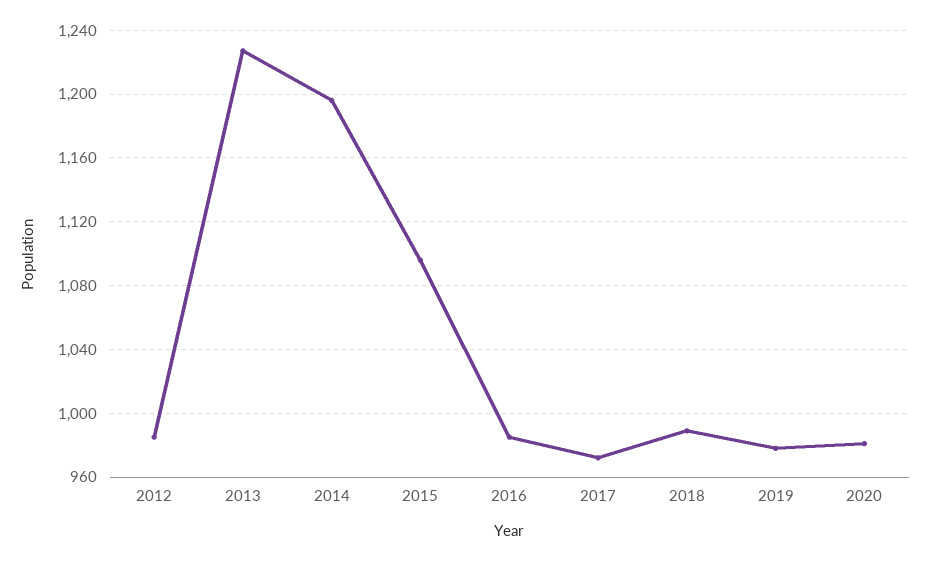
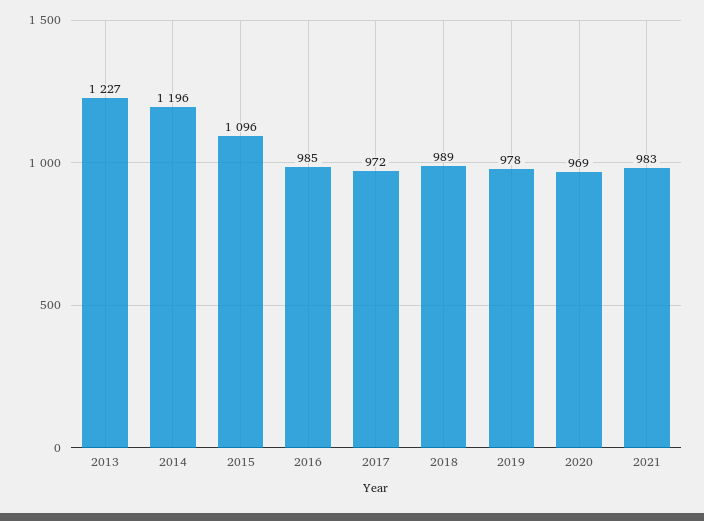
2012: 985 -> none
2020: 980 -> 969
2021: none -> 983

